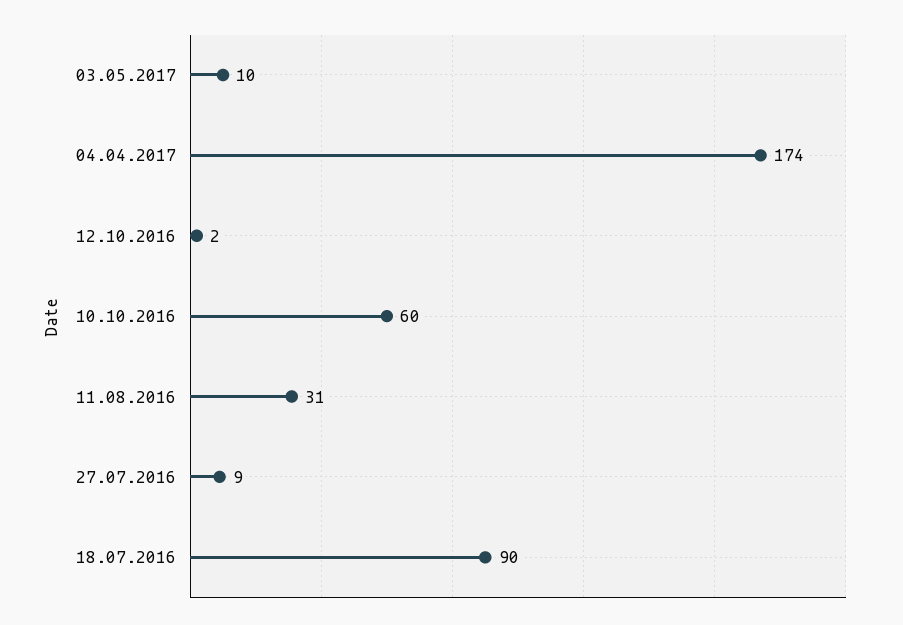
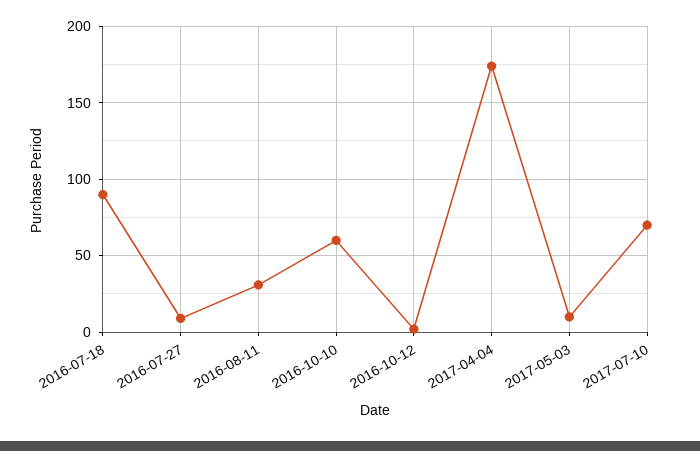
2017-07-10: none -> 70

